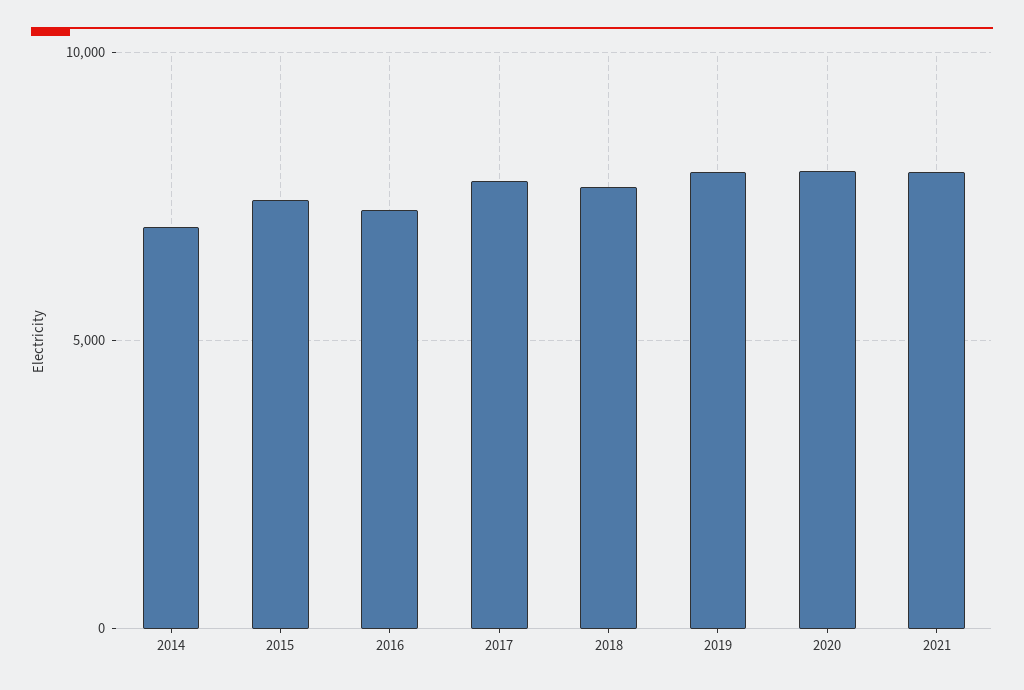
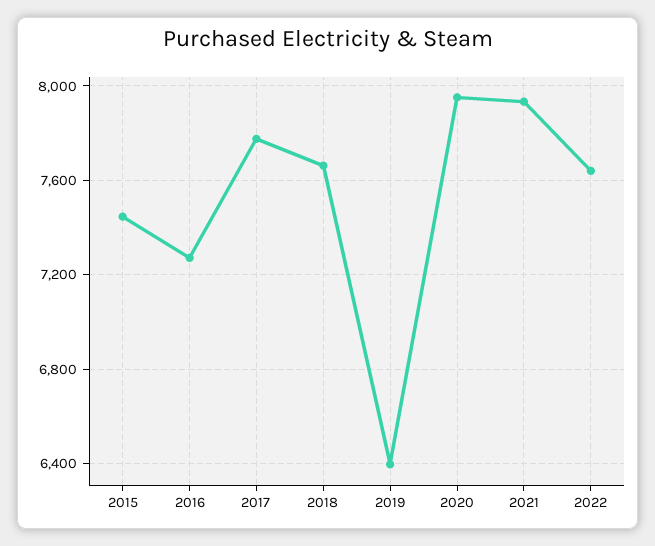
2014: 7000 -> none
2019: 8000 -> 6400
2022: none -> 7650

